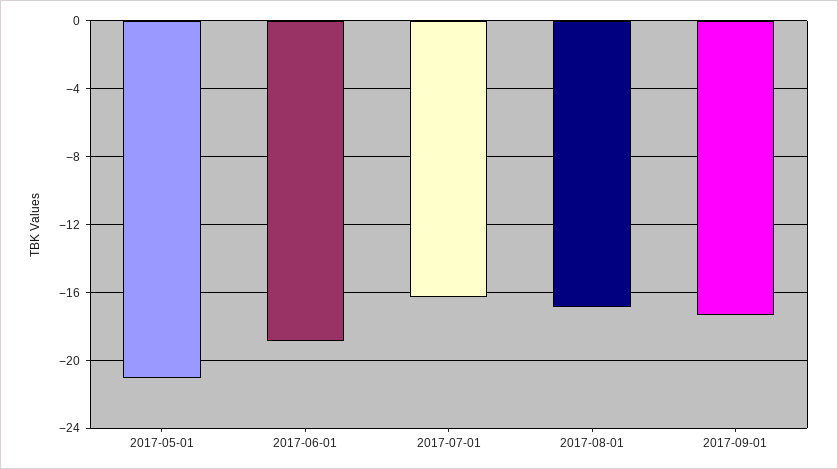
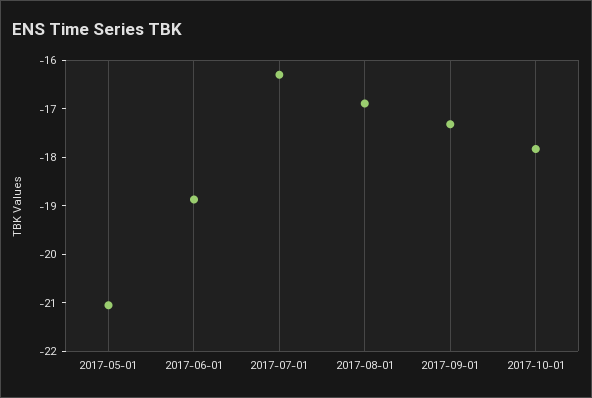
2017-10-01: none -> -17.8

